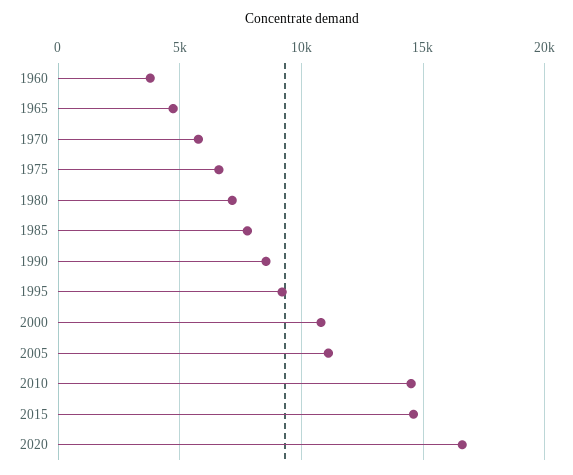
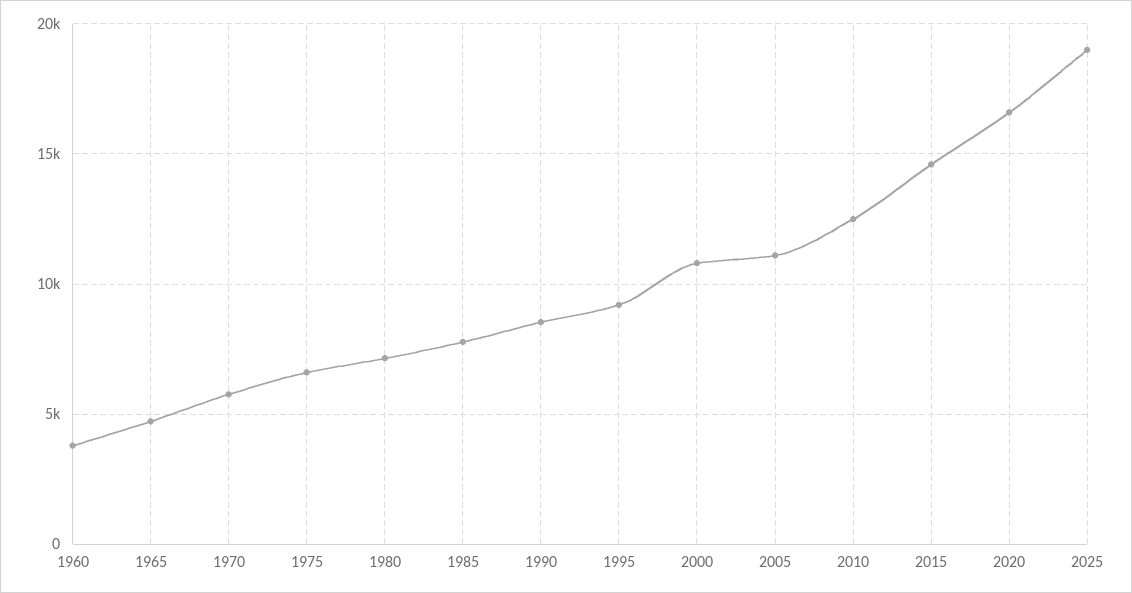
2010: 14500 -> 12500
2025: none -> 19000

